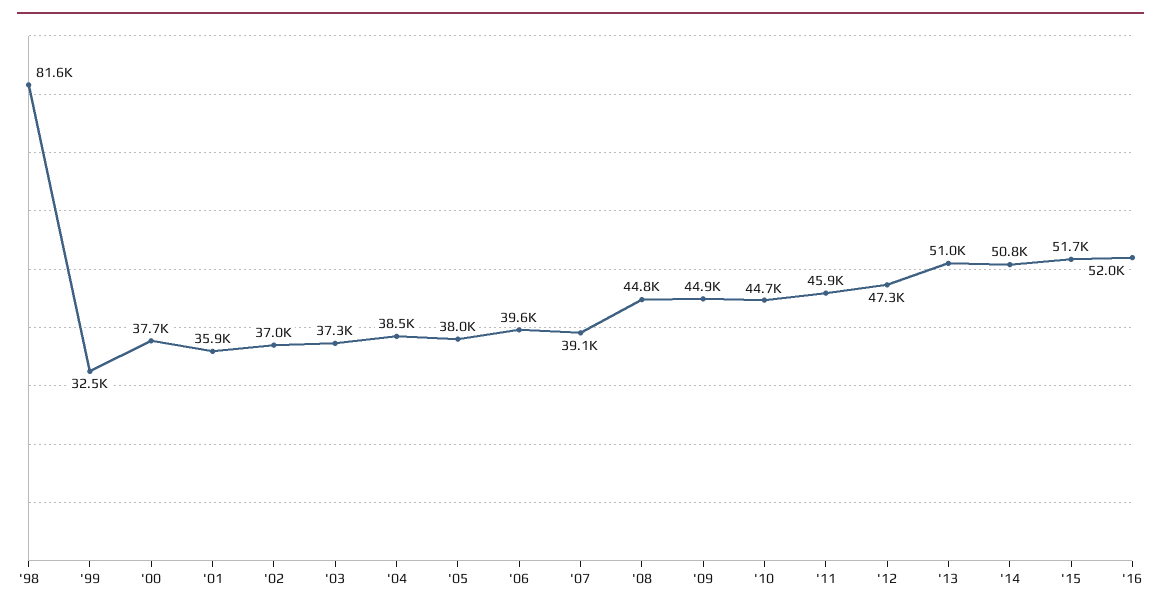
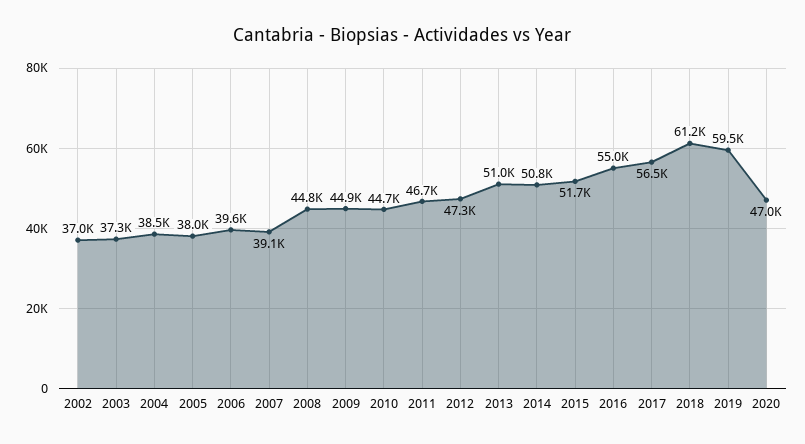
'98: 81600 -> none
'99: 32500 -> none
'00: 37700 -> none
'01: 35900 -> none
'11: 45900 -> 46700
'16: 52000 -> 55000
2017: none -> 56500
2018: none -> 61200
2019: none -> 59500
2020: none -> 47000

